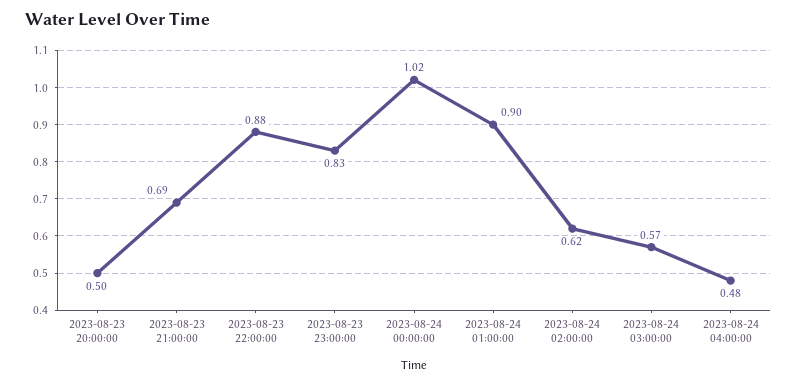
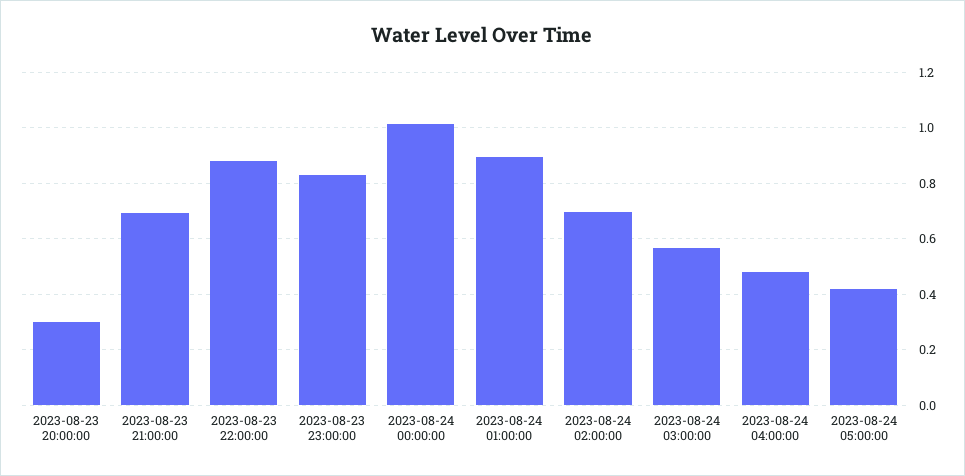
2023-08-23 20:00:00: 0.5 -> 0.3
2023-08-24 02:00:00: 0.62 -> 0.7
2023-08-24 05:00:00: none -> 0.425

